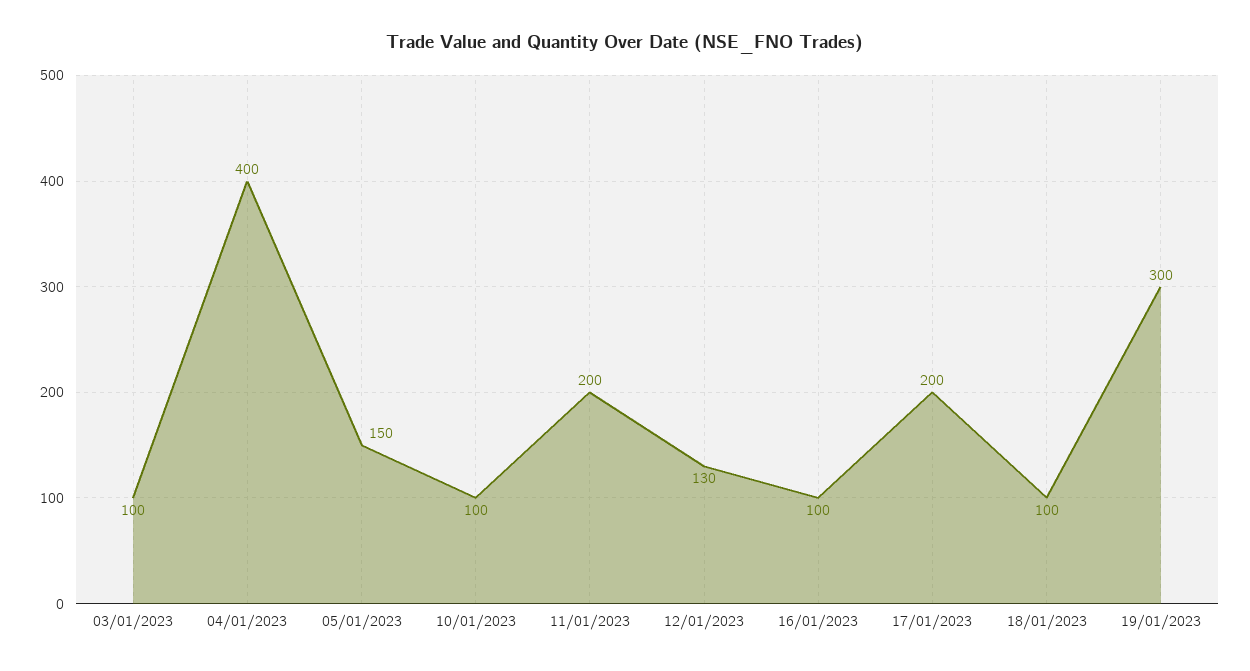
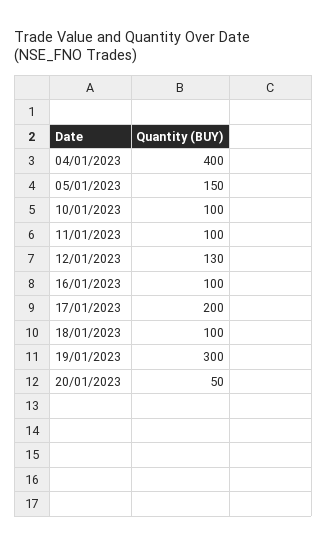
03/01/2023: 100 -> none
11/01/2023: 200 -> 100
20/01/2023: none -> 50

